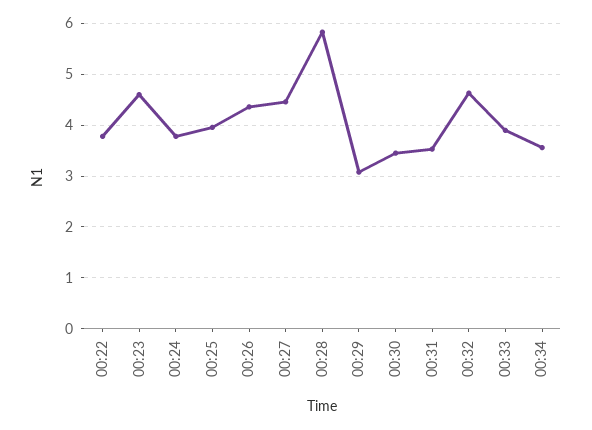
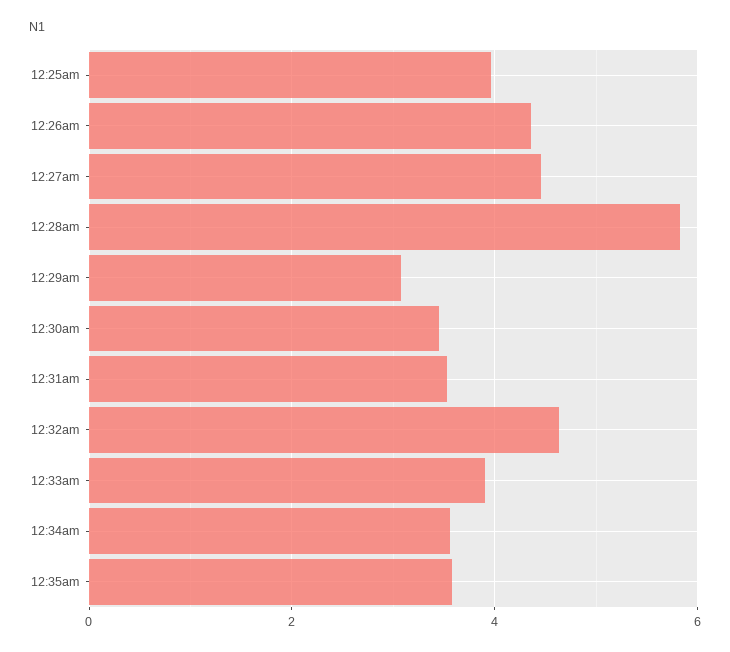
00:22: 3.8 -> none
00:23: 4.6 -> none
00:24: 3.8 -> none
12:35am: none -> 3.6

